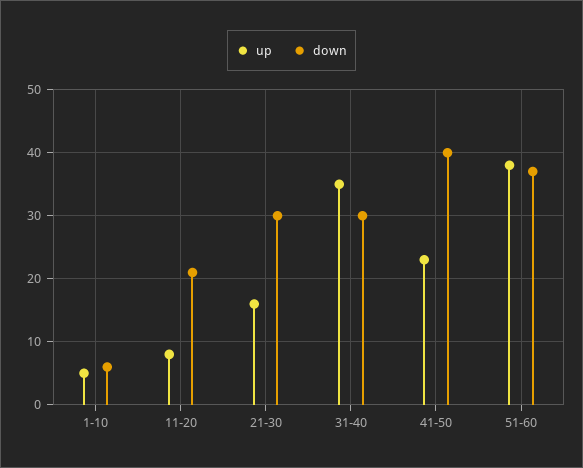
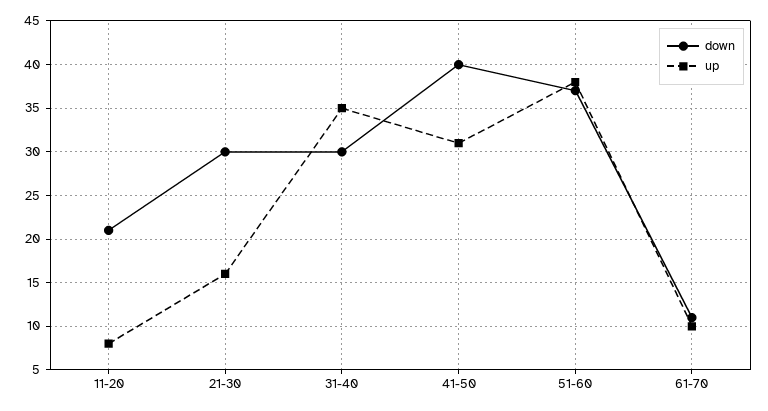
up, 1-10: 5 -> none
down, 1-10: 6 -> none
up, 41-50: 23 -> 31
down, 61-70: none -> 11
up, 61-70: none -> 10

